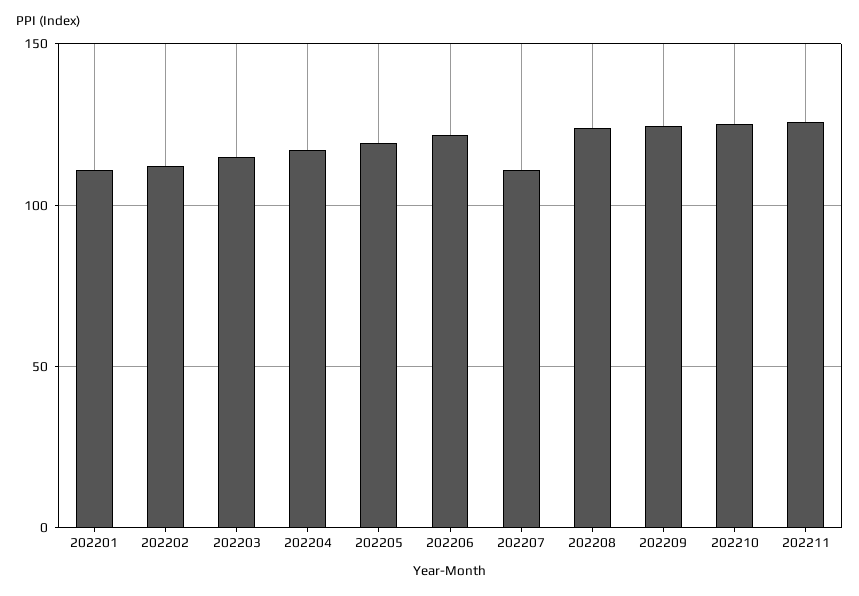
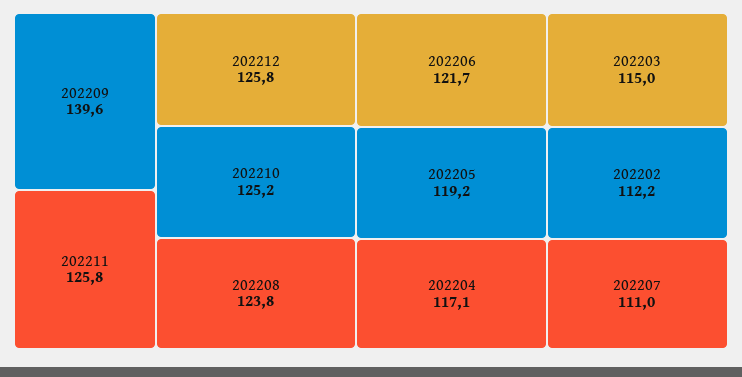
202201: 110 -> none
202209: 125 -> 139.6
202212: none -> 125.8

